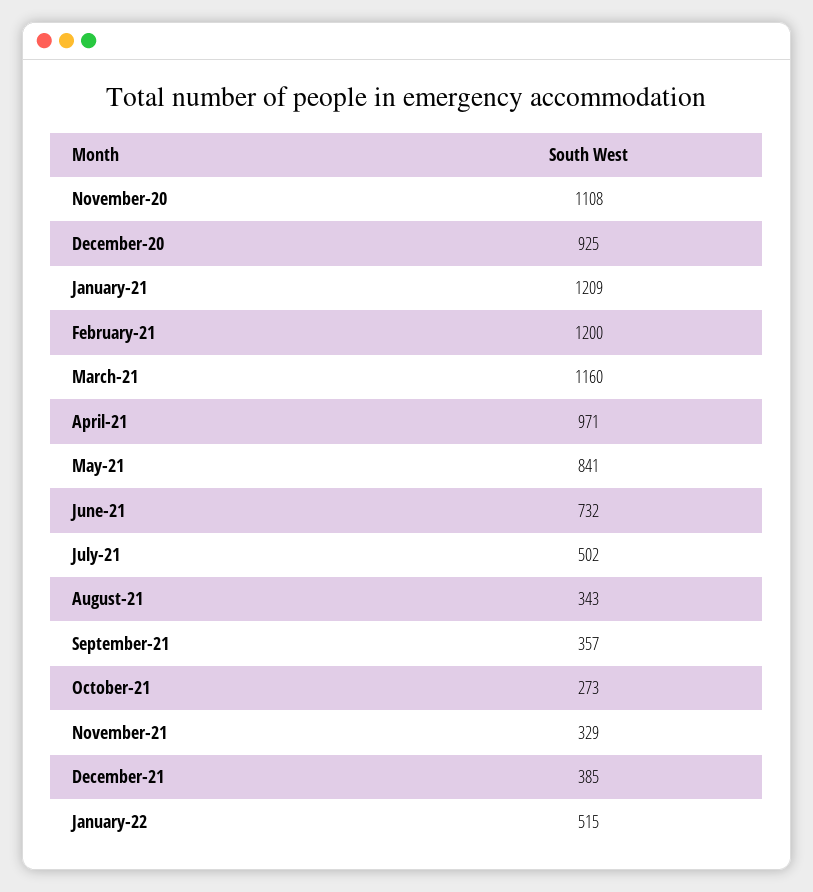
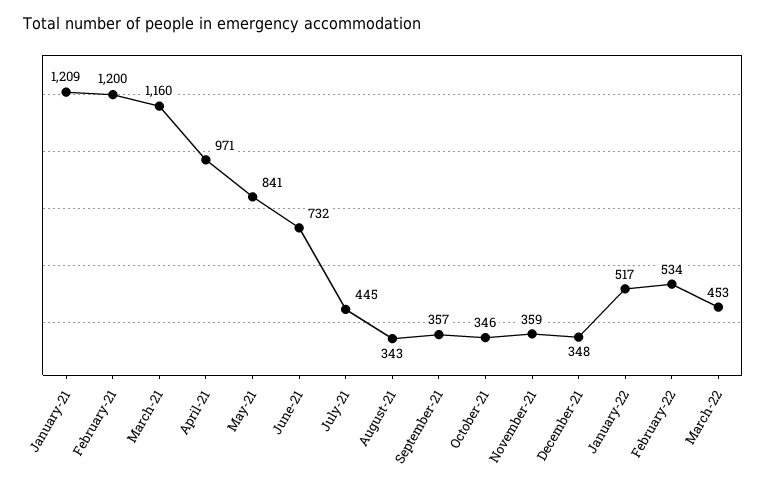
November-20: 1108 -> none
December-20: 925 -> none
July-21: 502 -> 445
October-21: 273 -> 346
November-21: 329 -> 359
December-21: 385 -> 348
January-22: 515 -> 517
February-22: none -> 534
March-22: none -> 453

